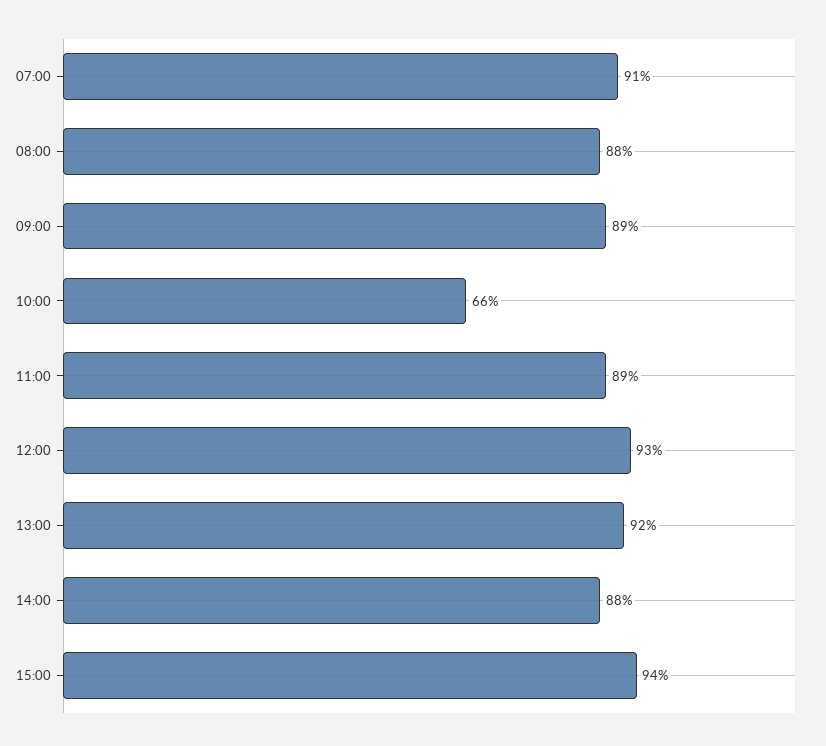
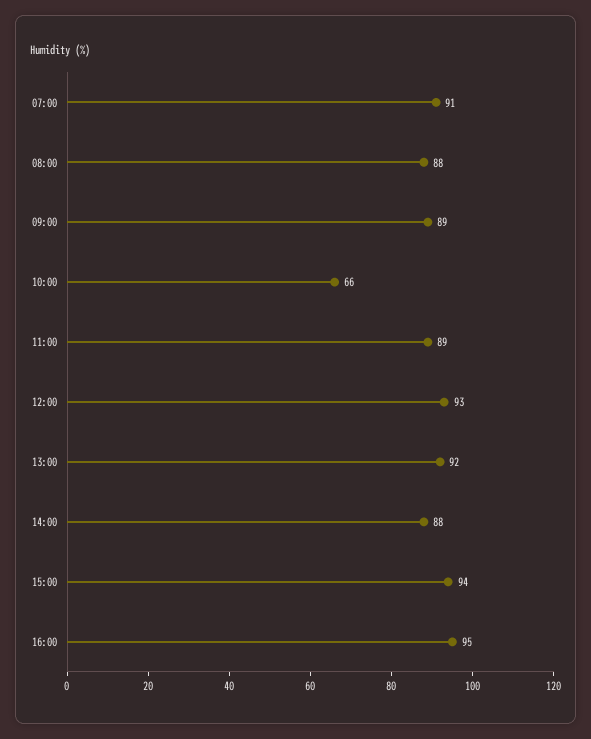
16:00: none -> 95

